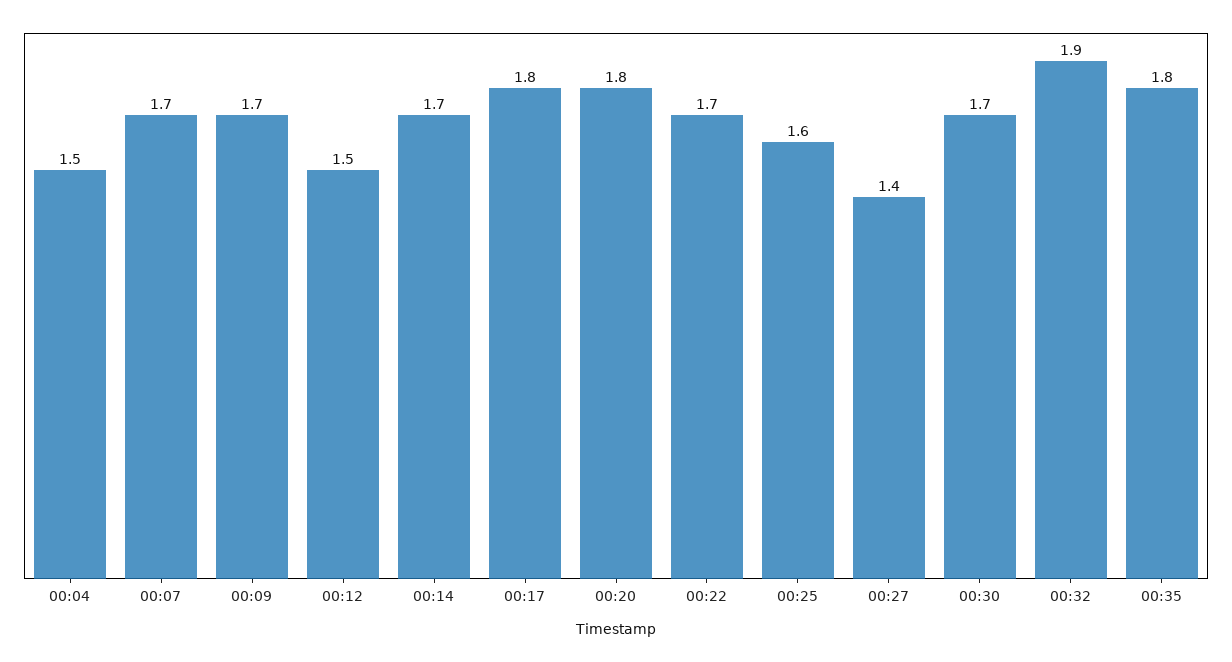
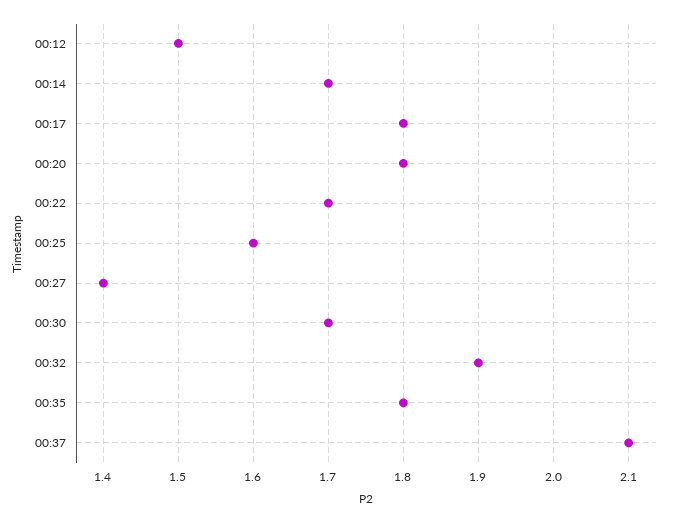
00:04: 1.5 -> none
00:07: 1.7 -> none
00:09: 1.7 -> none
00:37: none -> 2.1

